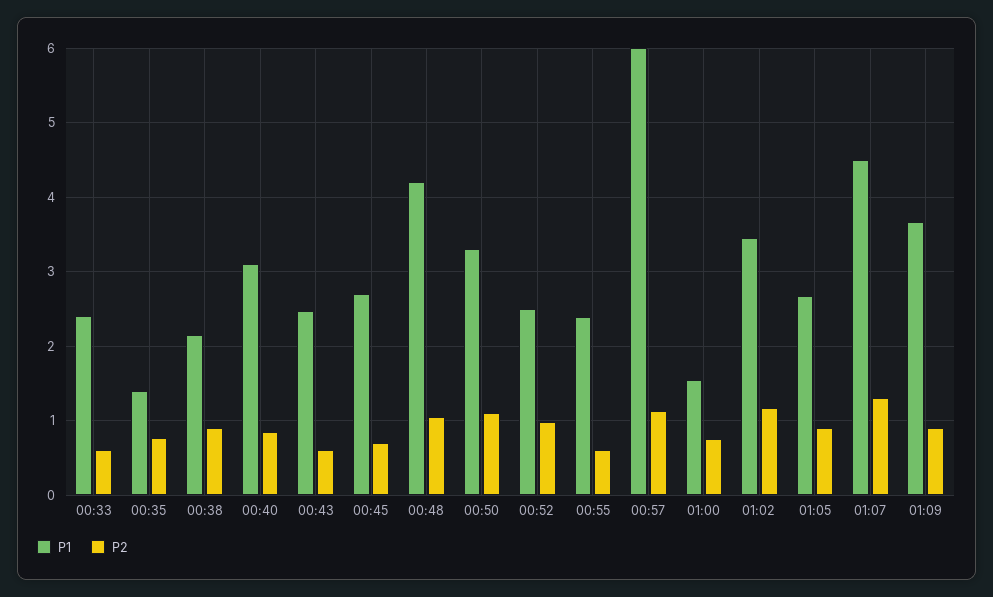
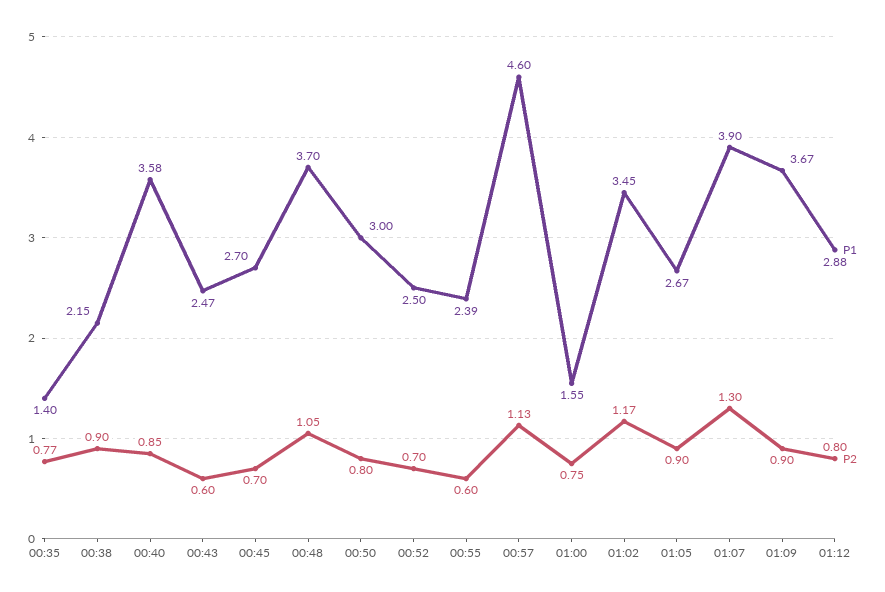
P1, 00:33: 2.4 -> none
P2, 00:33: 0.6 -> none
P1, 00:40: 3.1 -> 3.58
P1, 00:48: 4.2 -> 3.7
P1, 00:50: 3.3 -> 3
P2, 00:50: 1.1 -> 0.8
P2, 00:52: 1 -> 0.7
P1, 00:57: 6 -> 4.6
P1, 01:07: 4.5 -> 3.9
P1, 01:12: none -> 2.88
P2, 01:12: none -> 0.8

